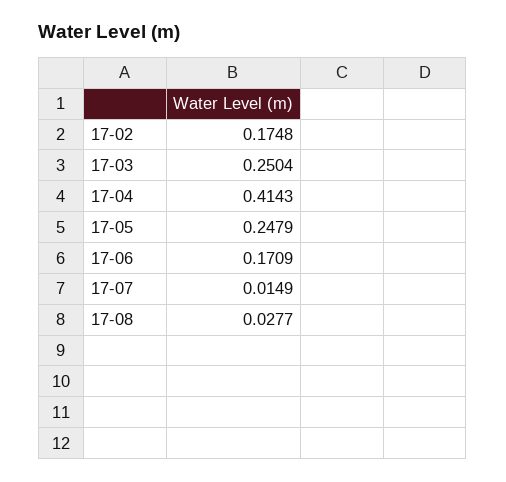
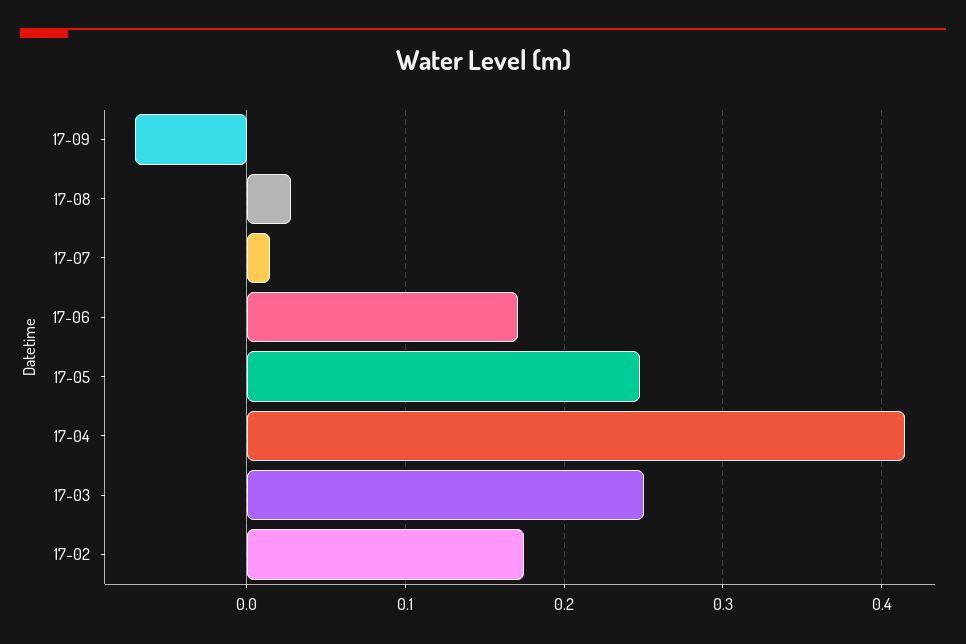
17-09: none -> -0.07

